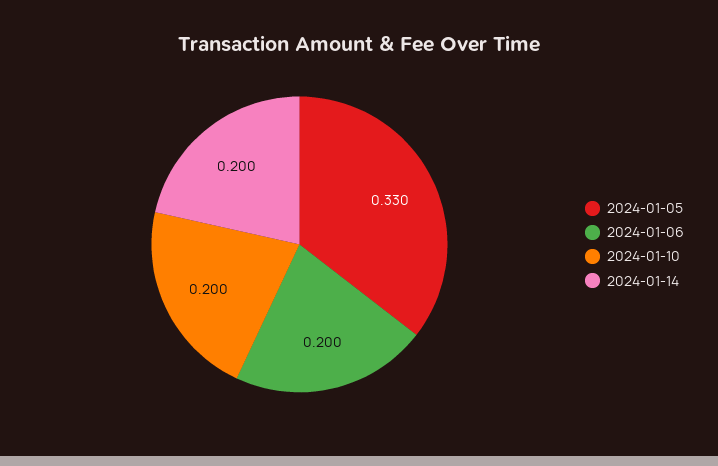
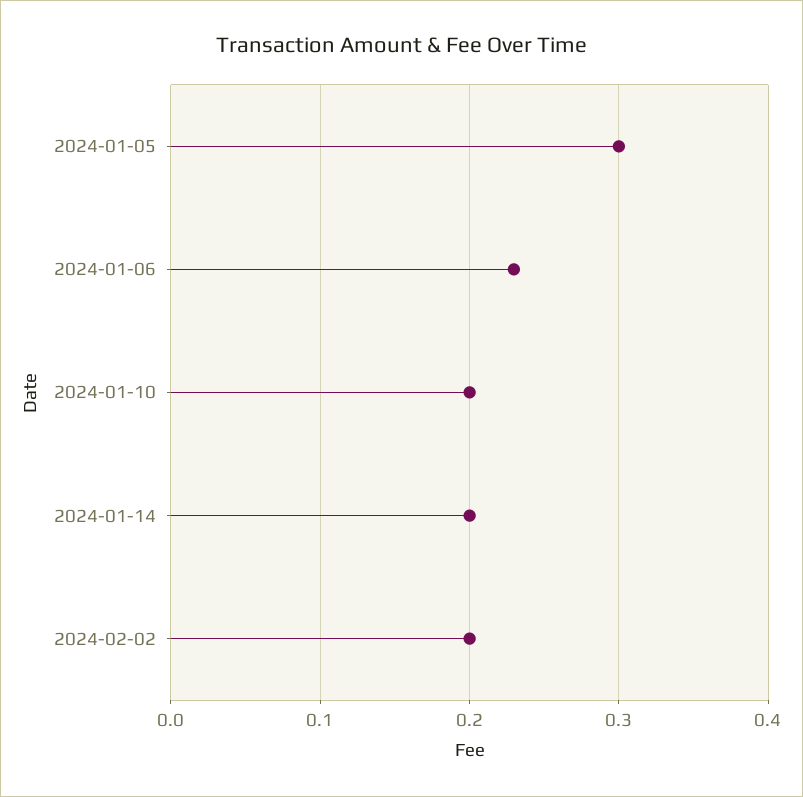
2024-01-05: 0.33 -> 0.3
2024-01-06: 0.2 -> 0.23
2024-02-02: none -> 0.2

